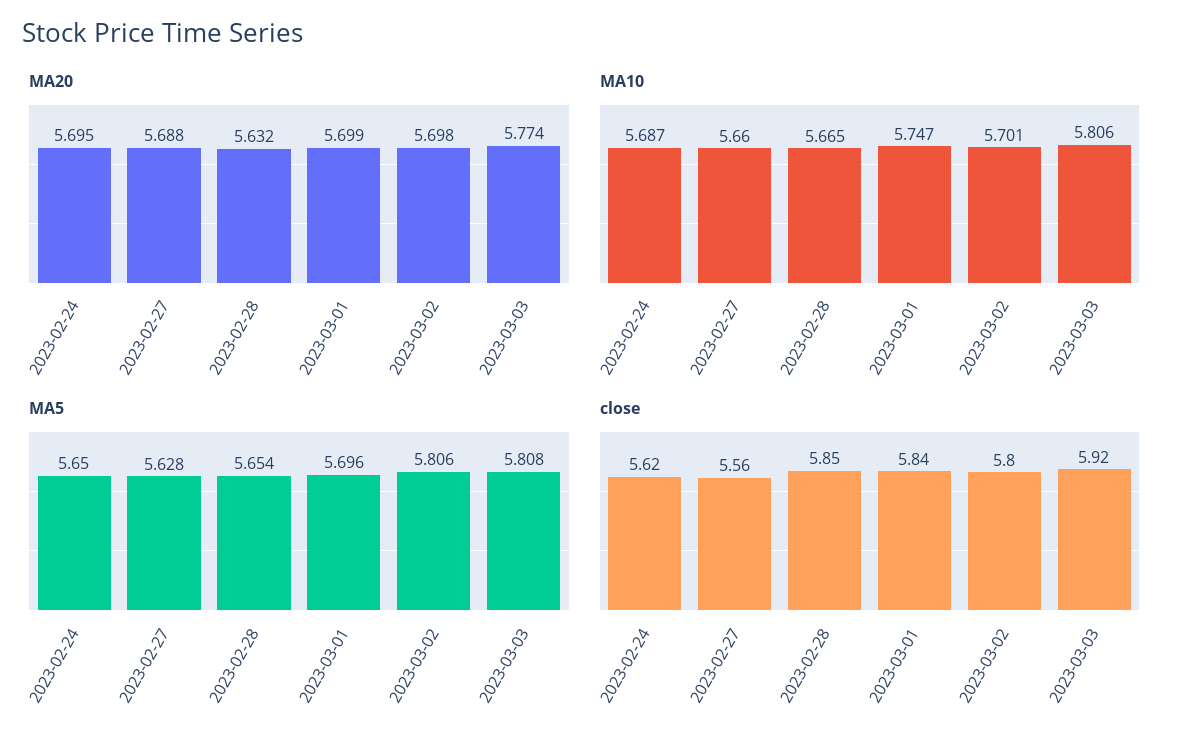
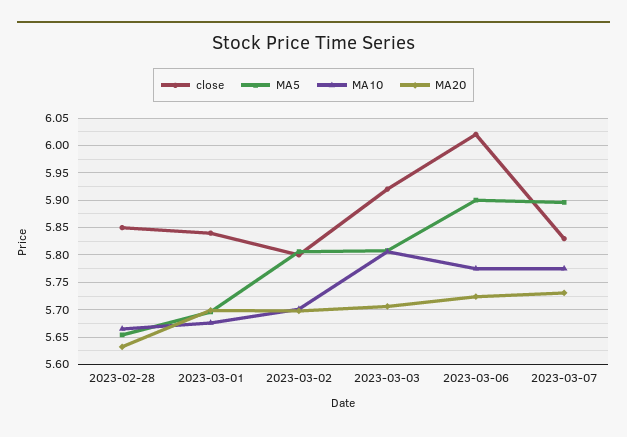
MA20, 2023-02-24: 5.695 -> none
MA20, 2023-02-27: 5.688 -> none
MA20, 2023-03-03: 5.774 -> 5.7
MA10, 2023-02-24: 5.687 -> none
MA10, 2023-02-27: 5.66 -> none
MA10, 2023-03-01: 5.747 -> 5.675
MA5, 2023-02-24: 5.65 -> none
MA5, 2023-02-27: 5.628 -> none
close, 2023-02-24: 5.62 -> none
close, 2023-02-27: 5.56 -> none
close, 2023-03-06: none -> 6.025
MA5, 2023-03-06: none -> 5.9
MA10, 2023-03-06: none -> 5.775
MA20, 2023-03-06: none -> 5.725
close, 2023-03-07: none -> 5.825
MA5, 2023-03-07: none -> 5.9
MA10, 2023-03-07: none -> 5.775
MA20, 2023-03-07: none -> 5.725

